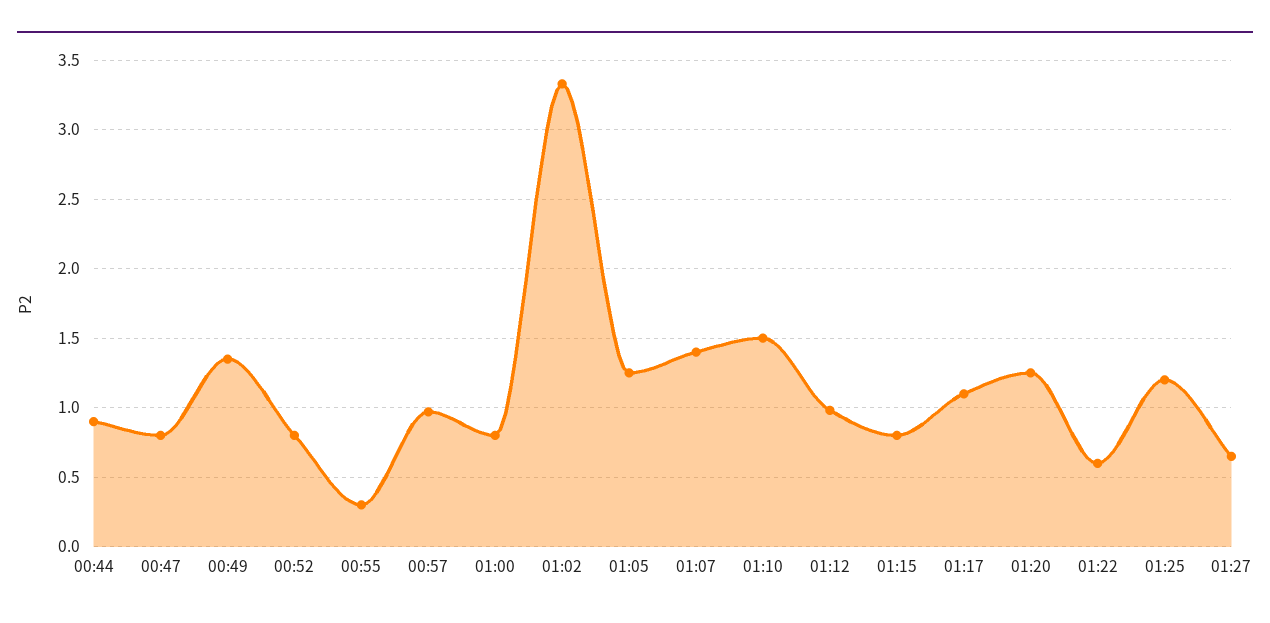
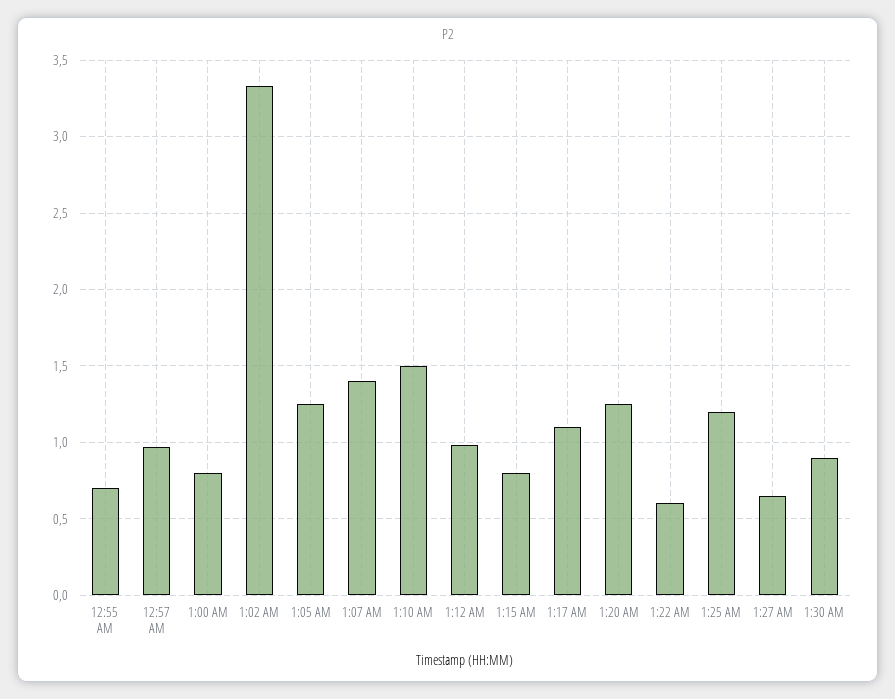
00:44: 0.9 -> none
00:47: 0.8 -> none
00:49: 1.35 -> none
00:52: 0.8 -> none
00:55: 0.3 -> 0.7
1:30 AM: none -> 0.9

